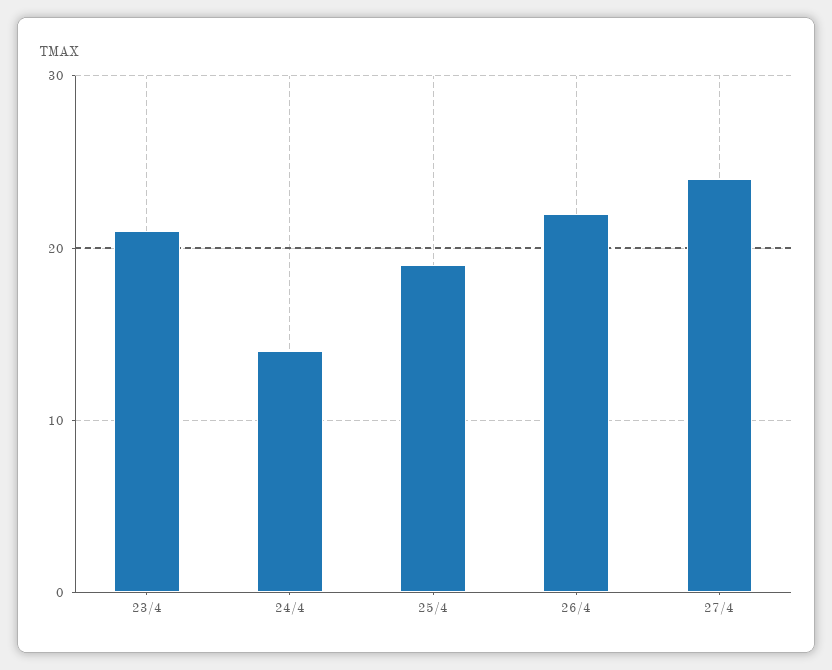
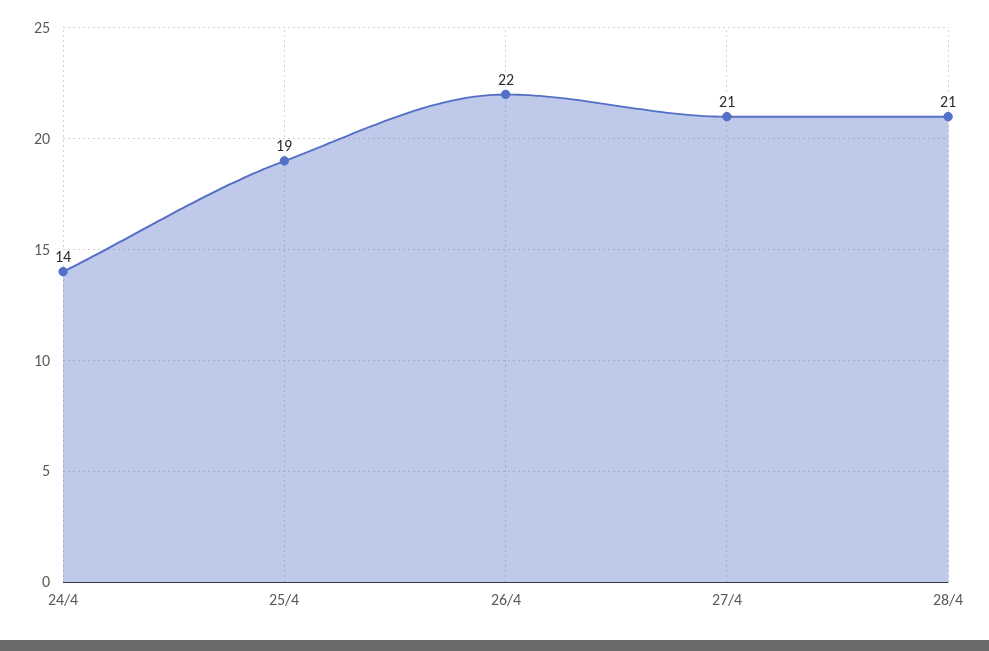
23/4: 21 -> none
27/4: 24 -> 21
28/4: none -> 21

